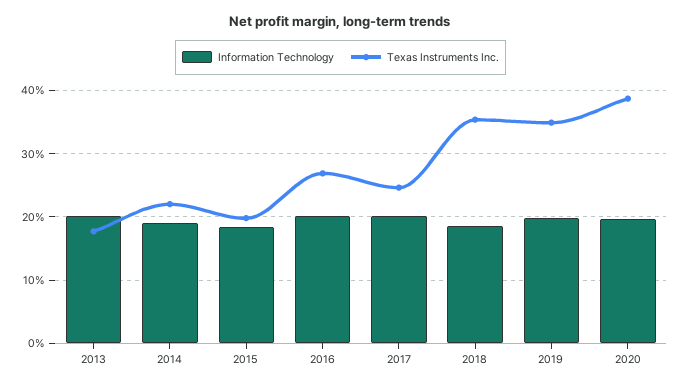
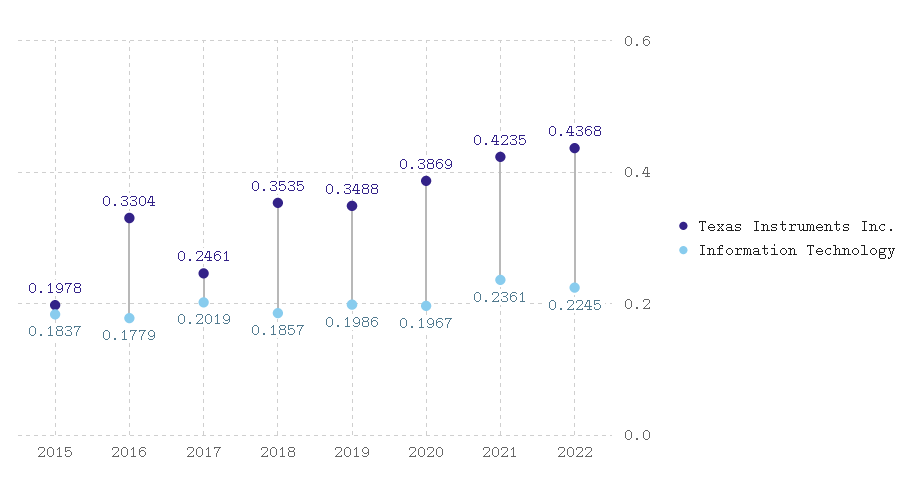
Information Technology, 2013: 0.2 -> none
Texas Instruments Inc., 2013: 0.18 -> none
Information Technology, 2014: 0.19 -> none
Texas Instruments Inc., 2014: 0.22 -> none
Information Technology, 2016: 0.2 -> 0.1779
Texas Instruments Inc., 2016: 0.27 -> 0.3304
Texas Instruments Inc., 2021: none -> 0.4235
Information Technology, 2021: none -> 0.2361
Texas Instruments Inc., 2022: none -> 0.4368
Information Technology, 2022: none -> 0.2245

